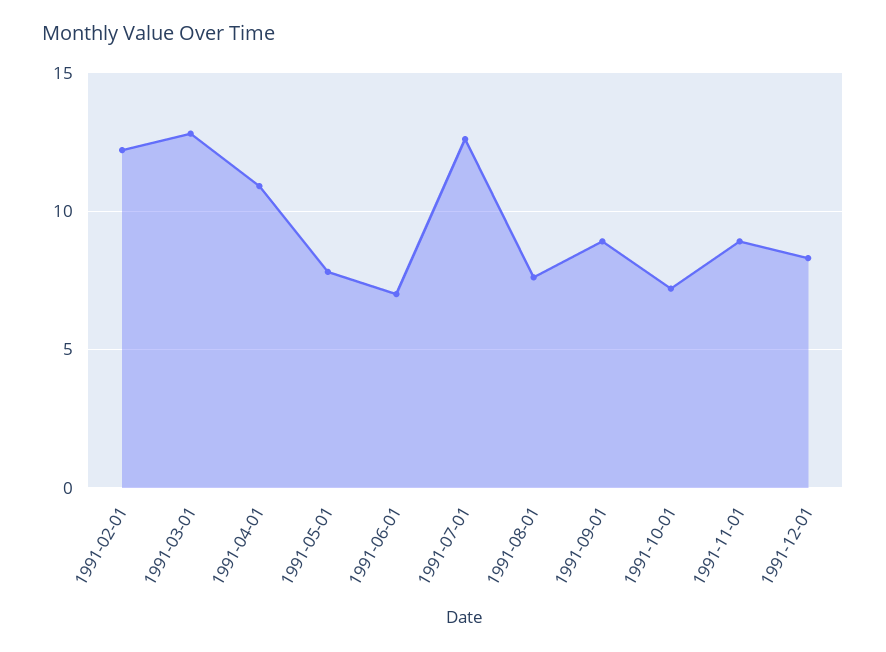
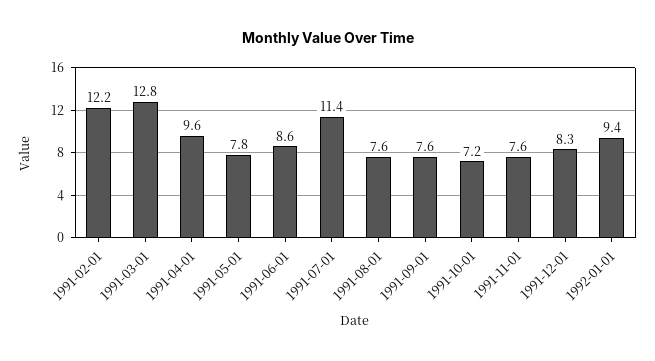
1991-04-01: 11 -> 9.6
1991-06-01: 7 -> 8.6
1991-07-01: 12.5 -> 11.4
1991-09-01: 9 -> 7.6
1991-11-01: 9 -> 7.6
1992-01-01: none -> 9.4

